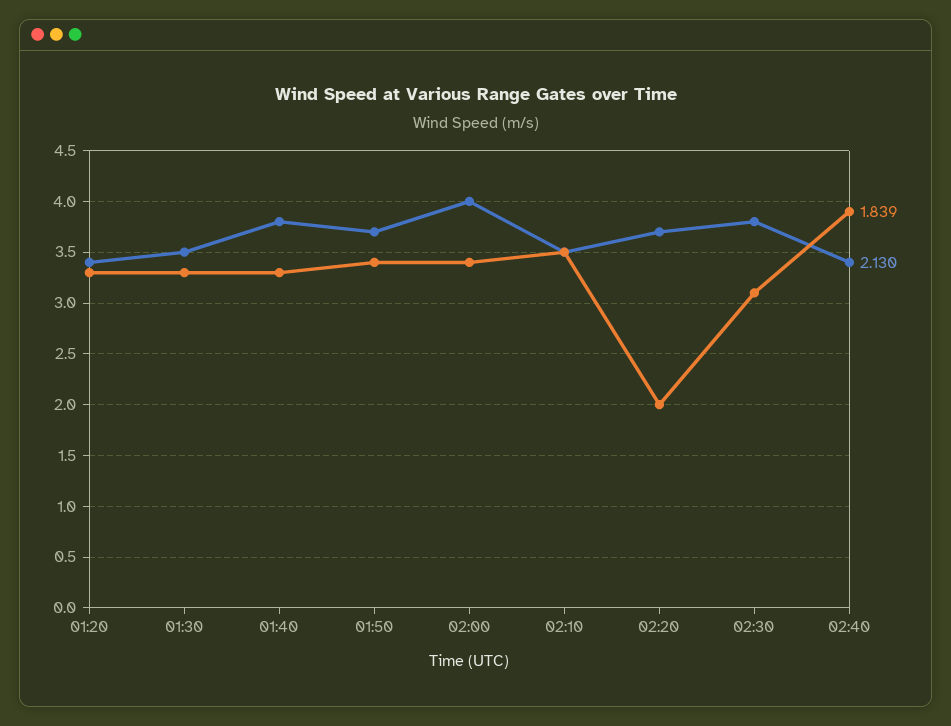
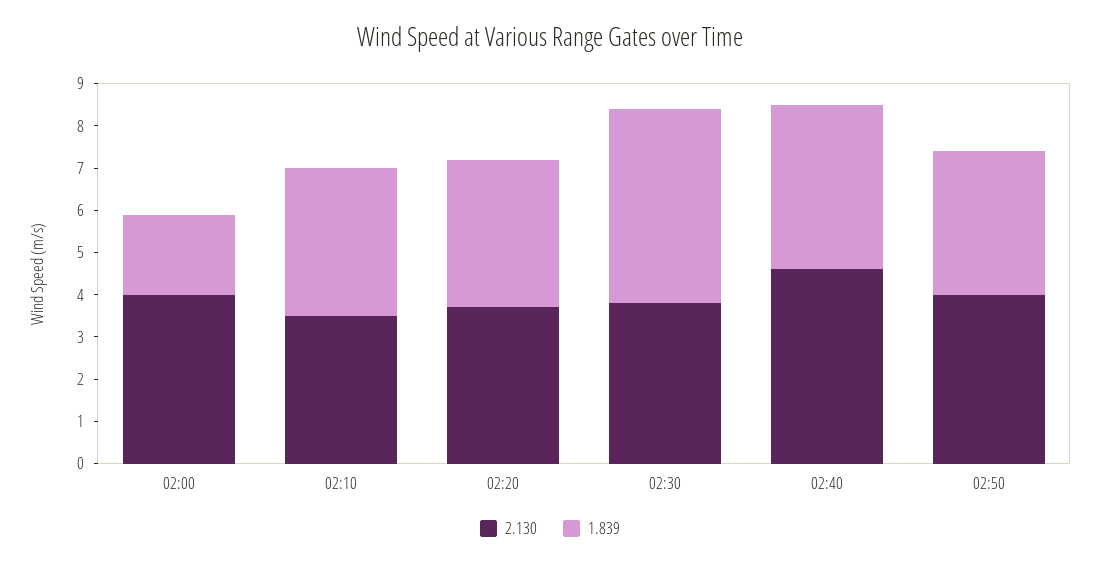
1.839, 01:20: 3.3 -> none
2.130, 01:20: 3.4 -> none
1.839, 01:30: 3.3 -> none
2.130, 01:30: 3.5 -> none
1.839, 01:40: 3.3 -> none
2.130, 01:40: 3.8 -> none
1.839, 01:50: 3.4 -> none
2.130, 01:50: 3.7 -> none
1.839, 02:00: 3.4 -> 2
1.839, 02:20: 2 -> 3.5
1.839, 02:30: 3.1 -> 4.5
2.130, 02:40: 3.4 -> 4.5
2.130, 02:50: none -> 4
1.839, 02:50: none -> 3.5

